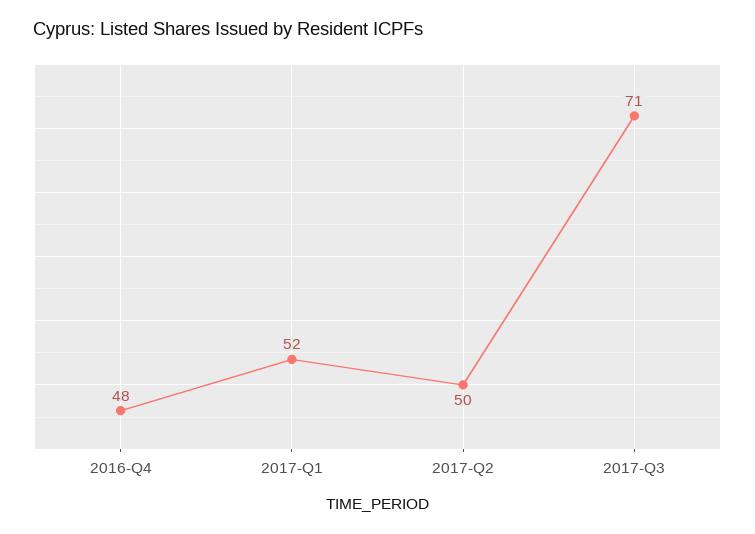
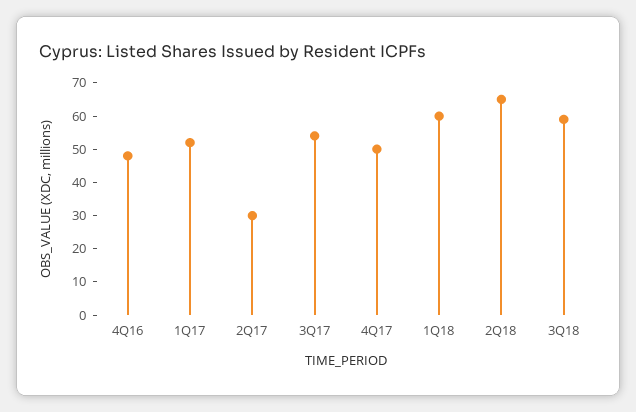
2017-Q2: 50 -> 30
2017-Q3: 71 -> 55
4Q17: none -> 50
1Q18: none -> 60
2Q18: none -> 65
3Q18: none -> 60

